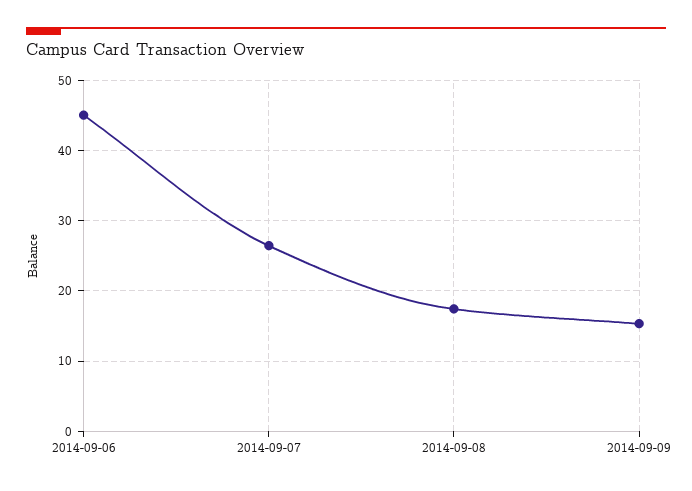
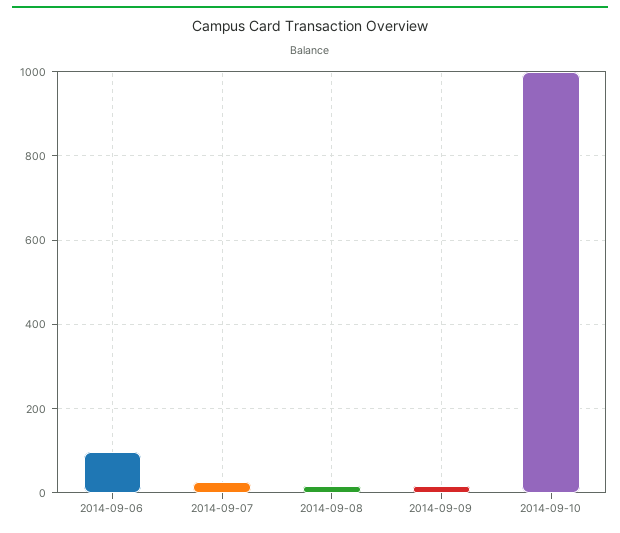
2014-09-06: 45 -> 100
2014-09-10: none -> 1000

